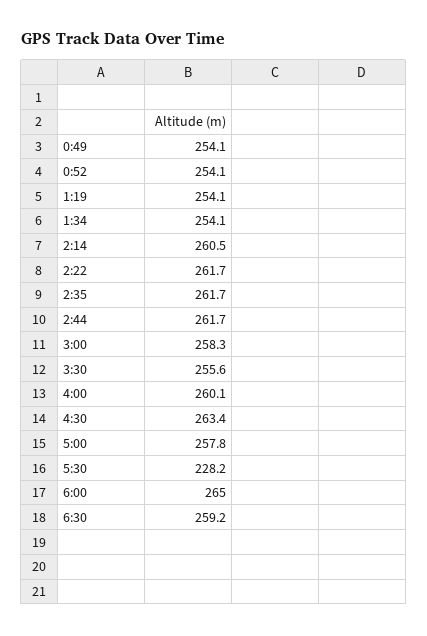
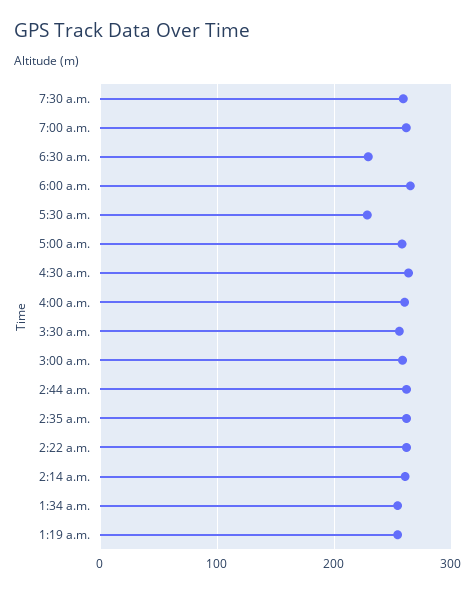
0:49: 254.1 -> none
0:52: 254.1 -> none
6:30: 259.2 -> 230
7:30 a.m.: none -> 260
7:00 a.m.: none -> 260

